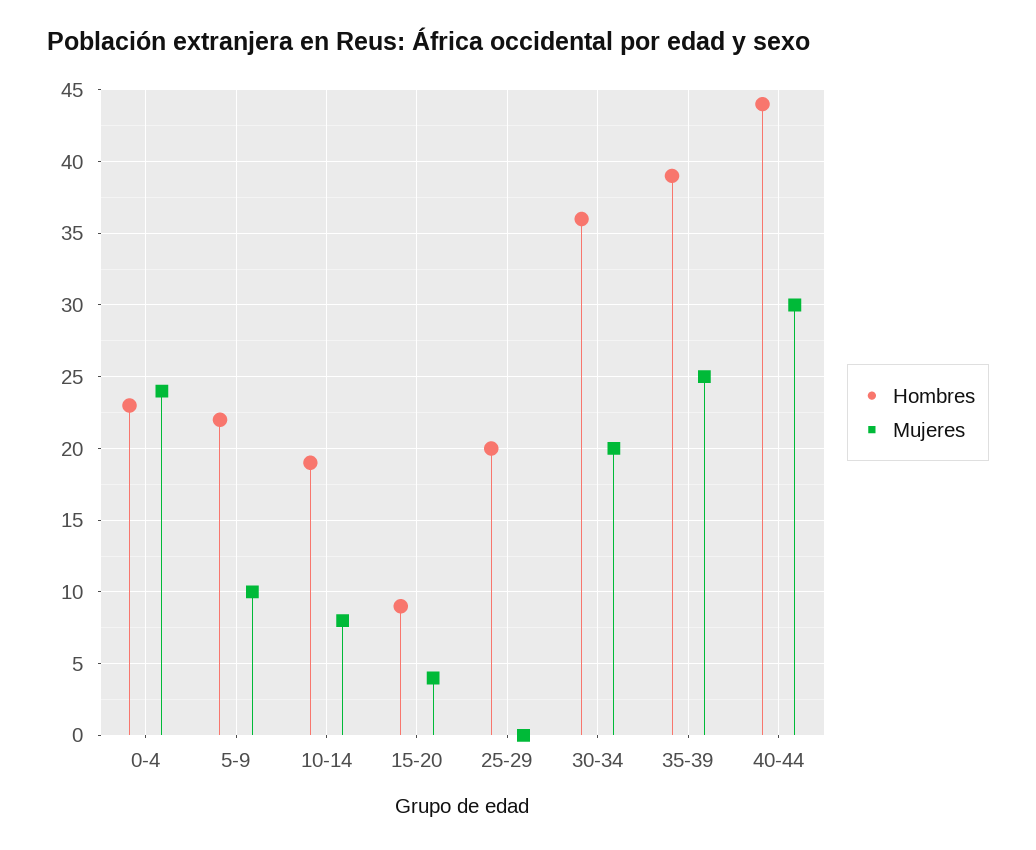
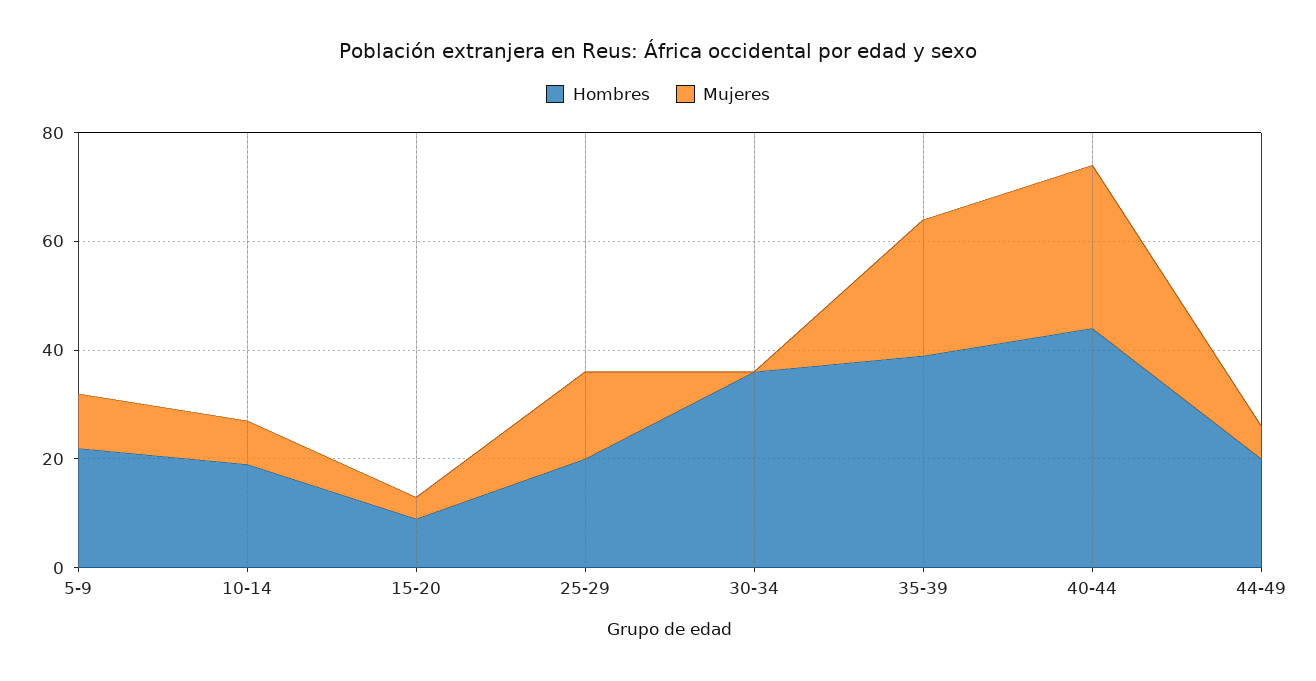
Hombres, 0-4: 23 -> none
Mujeres, 0-4: 24 -> none
Mujeres, 25-29: 0 -> 15
Mujeres, 30-34: 20 -> 0
Hombres, 44-49: none -> 20
Mujeres, 44-49: none -> 5

